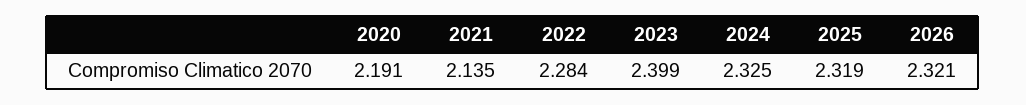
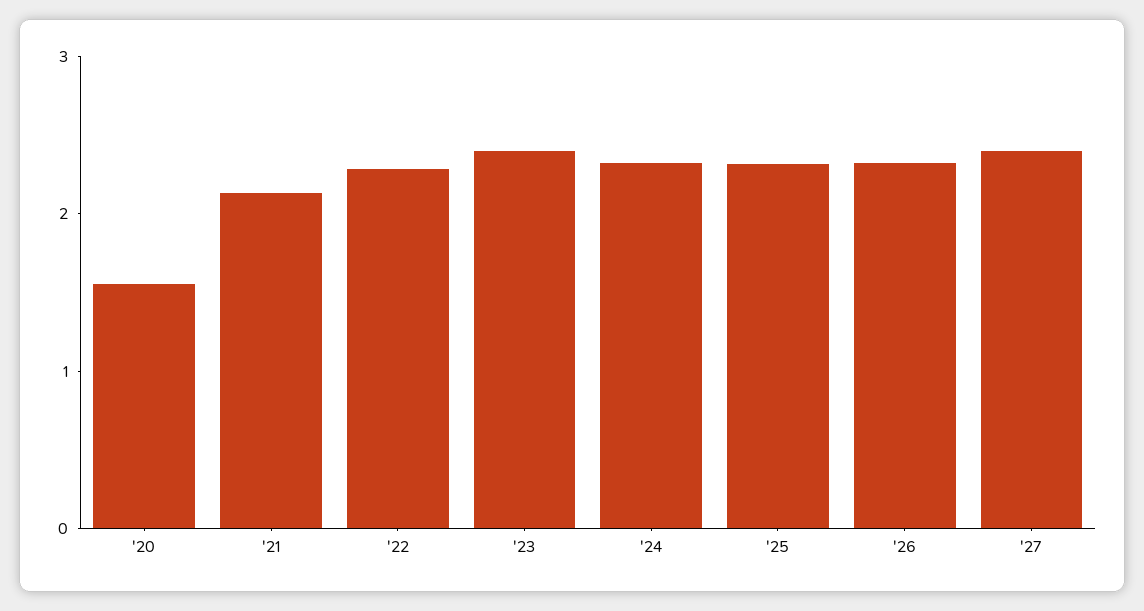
2020: 2.191 -> 1.6
'27: none -> 2.4

